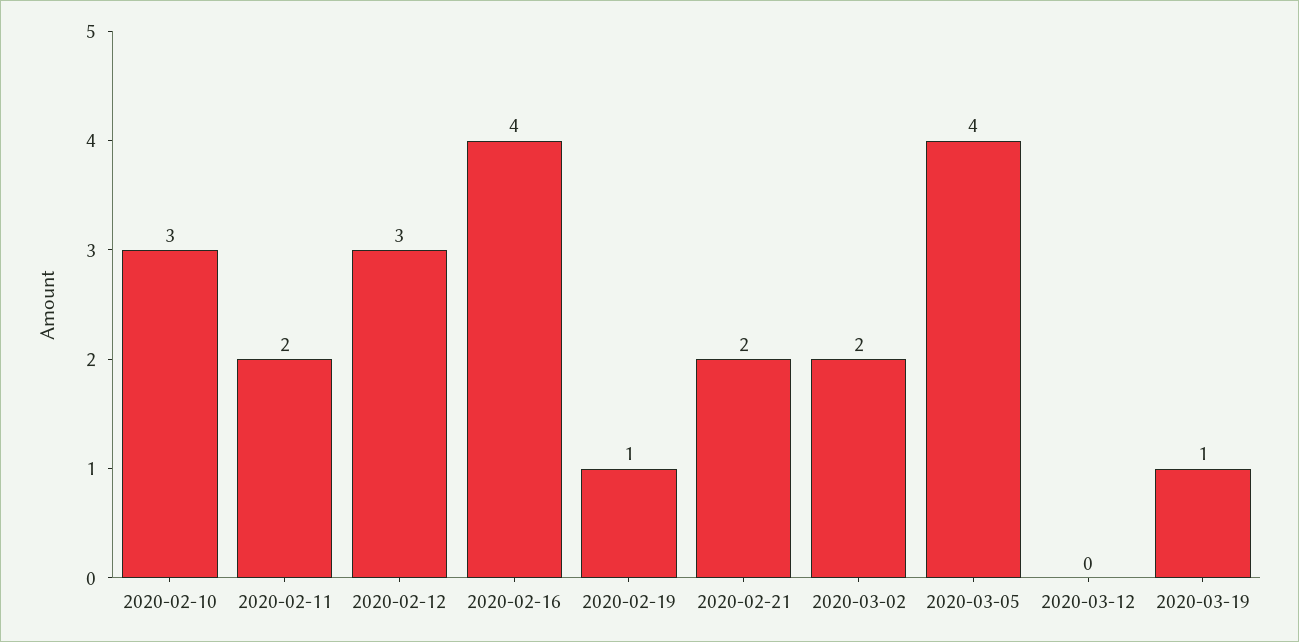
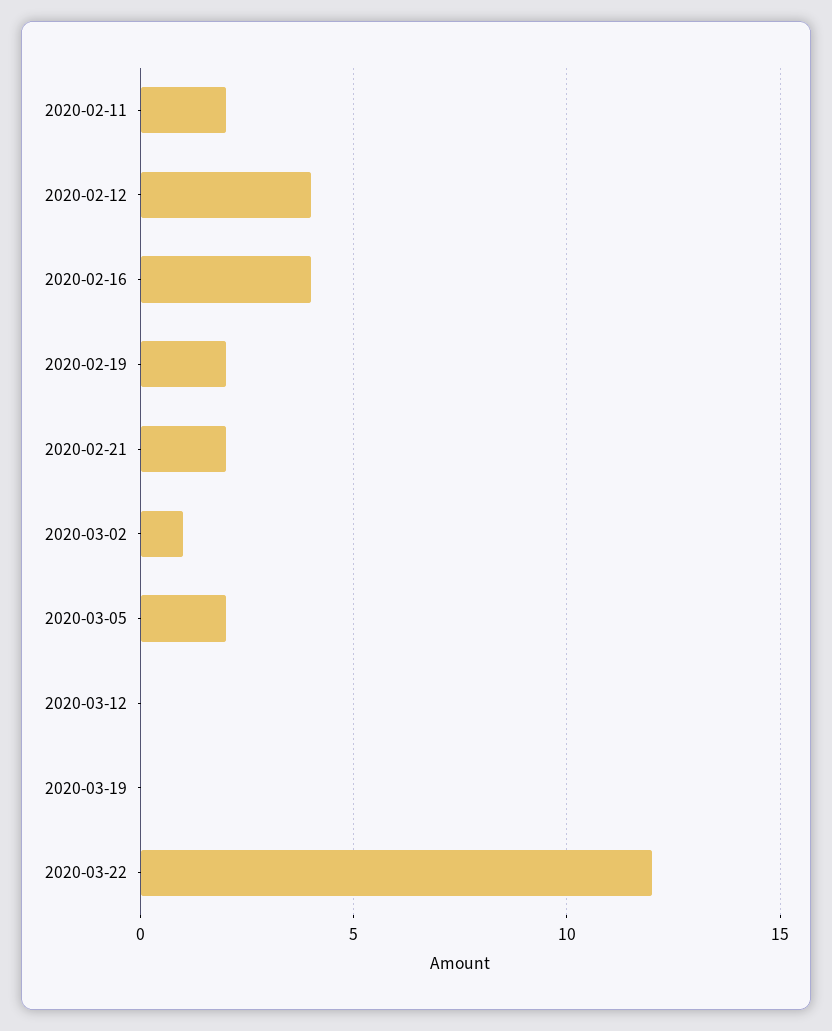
2020-02-10: 3 -> none
2020-02-12: 3 -> 4
2020-02-19: 1 -> 2
2020-03-02: 2 -> 1
2020-03-05: 4 -> 2
2020-03-19: 1 -> 0
2020-03-22: none -> 12

